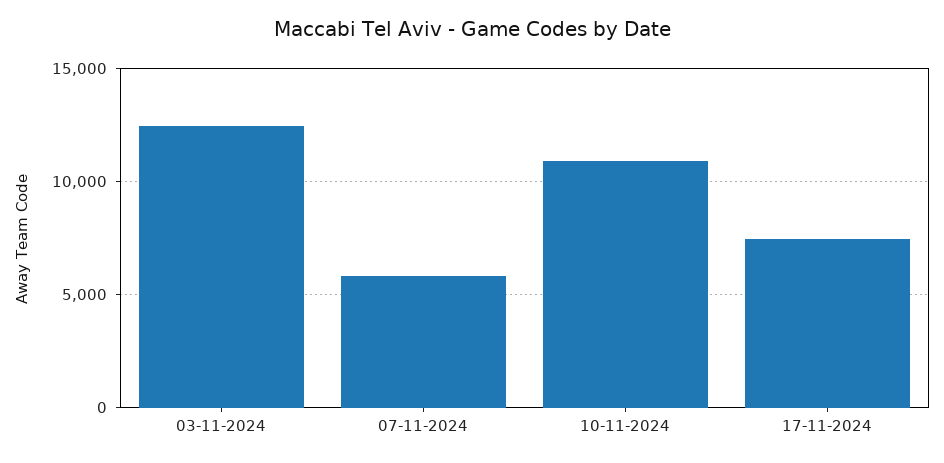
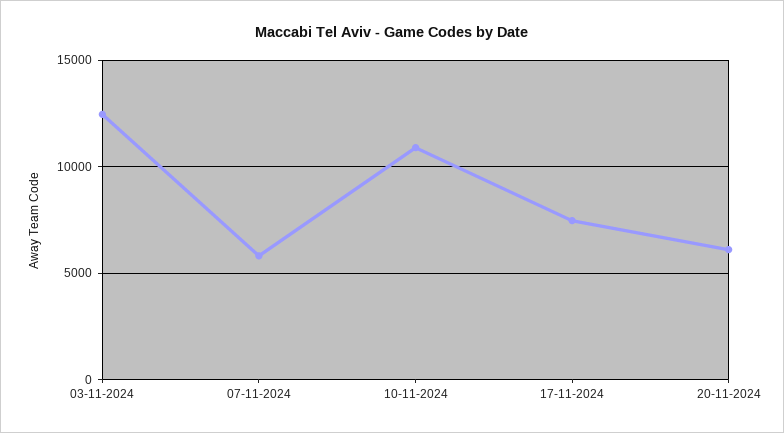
20-11-2024: none -> 6000

